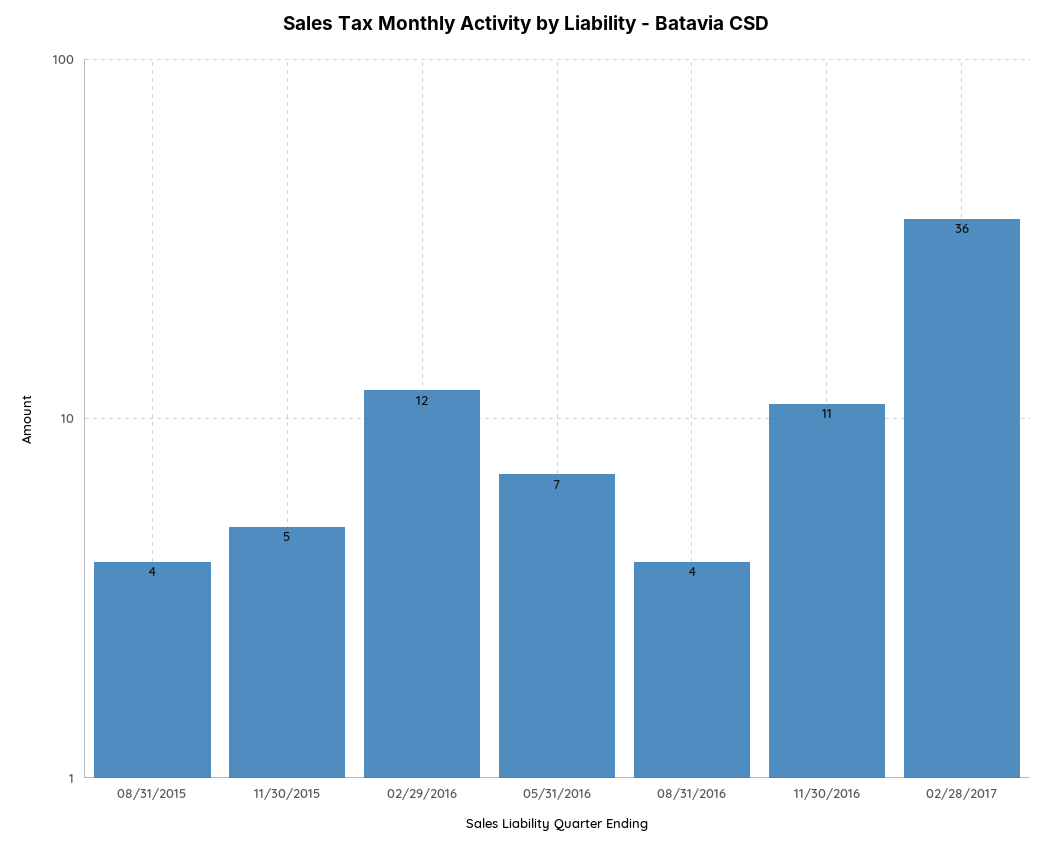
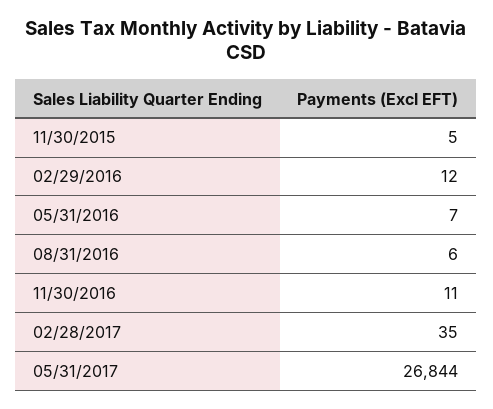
08/31/2015: 4 -> none
08/31/2016: 4 -> 6
02/28/2017: 36 -> 35
05/31/2017: none -> 26844

